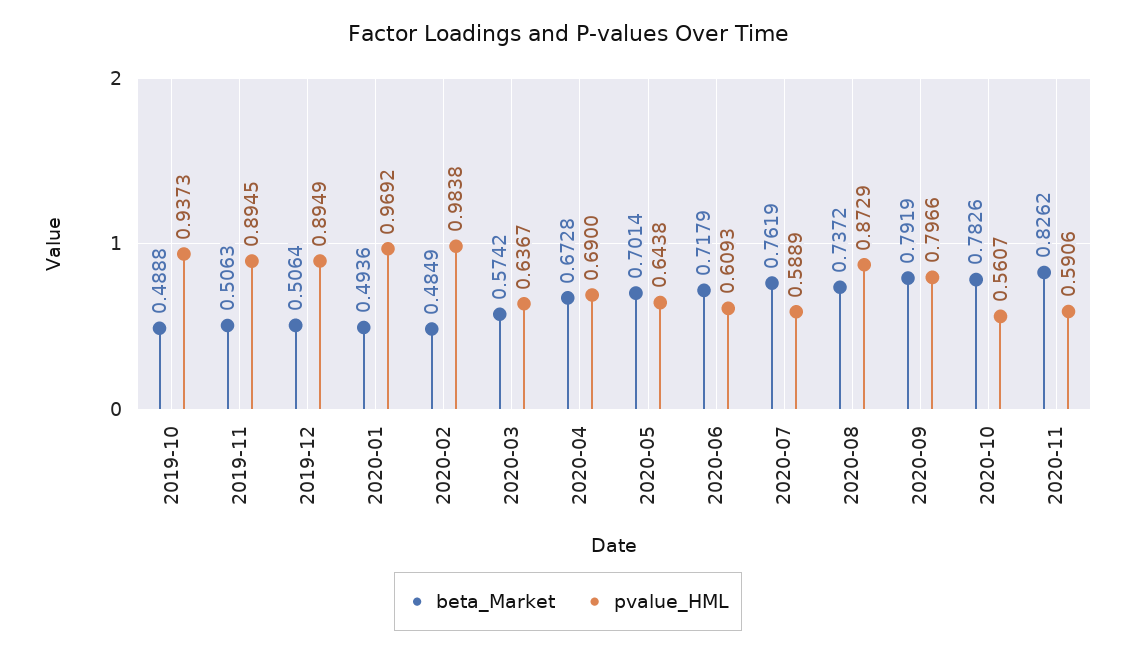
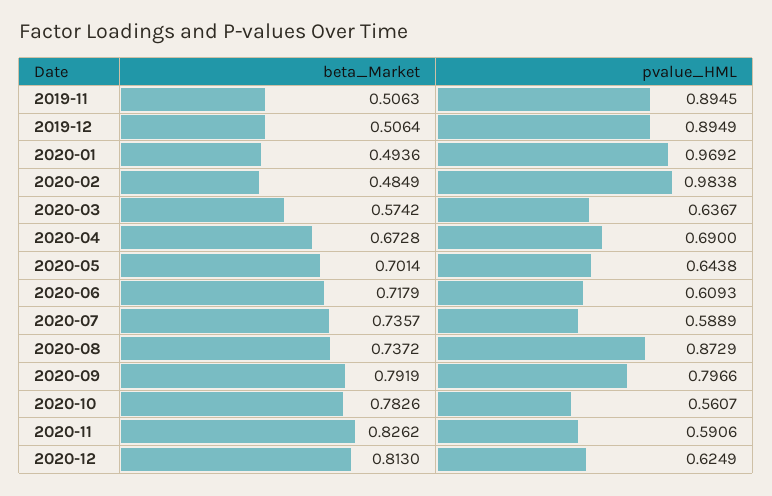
beta_Market, 2019-10: 0.4888 -> none
pvalue_HML, 2019-10: 0.9373 -> none
beta_Market, 2020-07: 0.7619 -> 0.7357
beta_Market, 2020-12: none -> 0.813
pvalue_HML, 2020-12: none -> 0.6249

